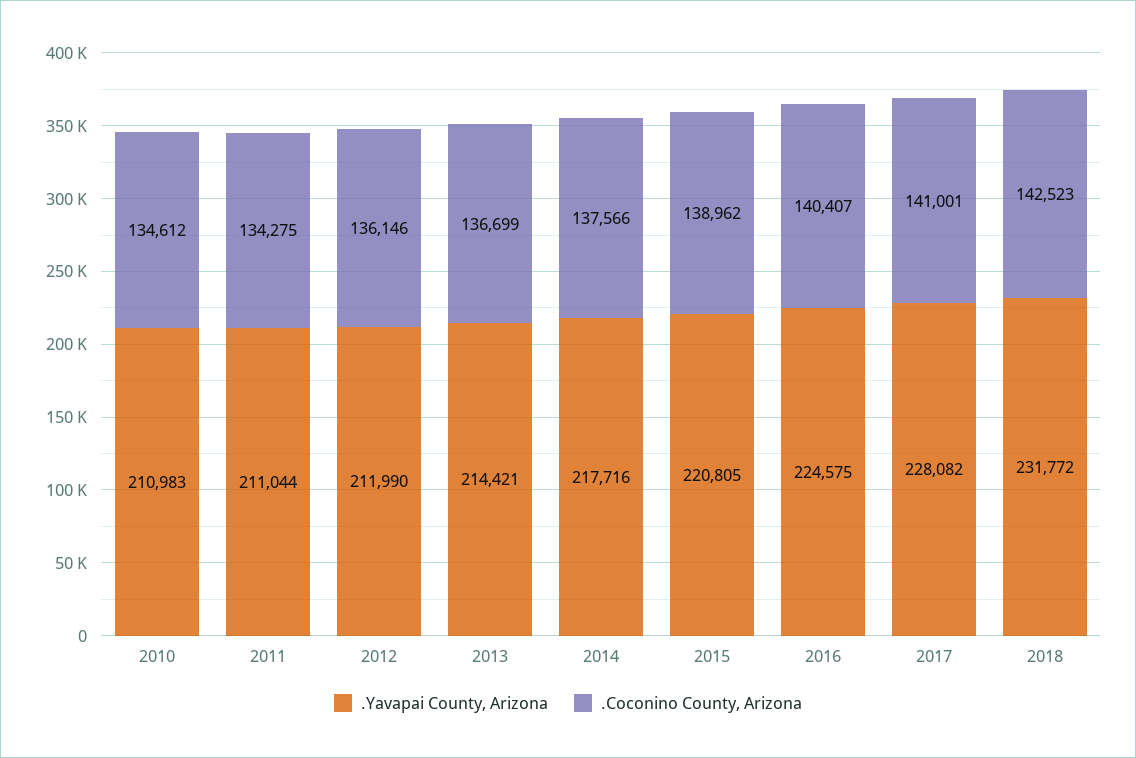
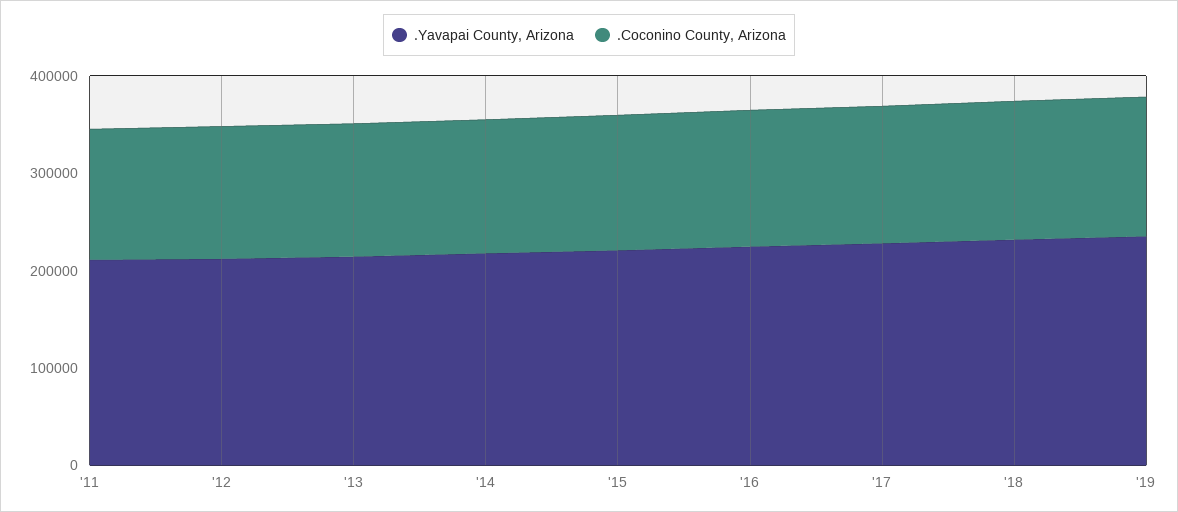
.Yavapai County, Arizona, 2010: 210983 -> none
.Coconino County, Arizona, 2010: 134612 -> none
.Yavapai County, Arizona, '19: none -> 240000
.Coconino County, Arizona, '19: none -> 140000

